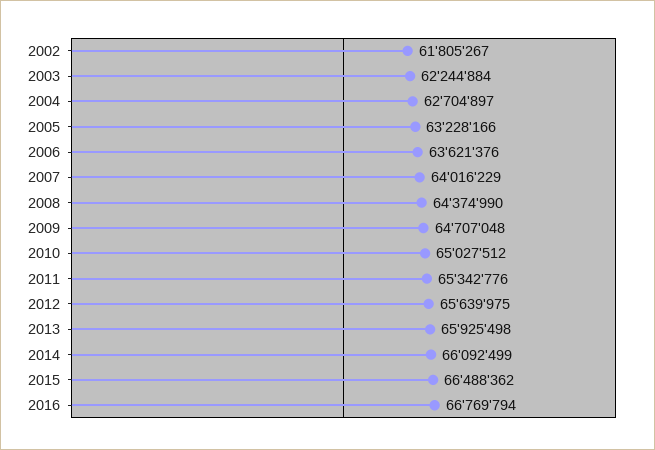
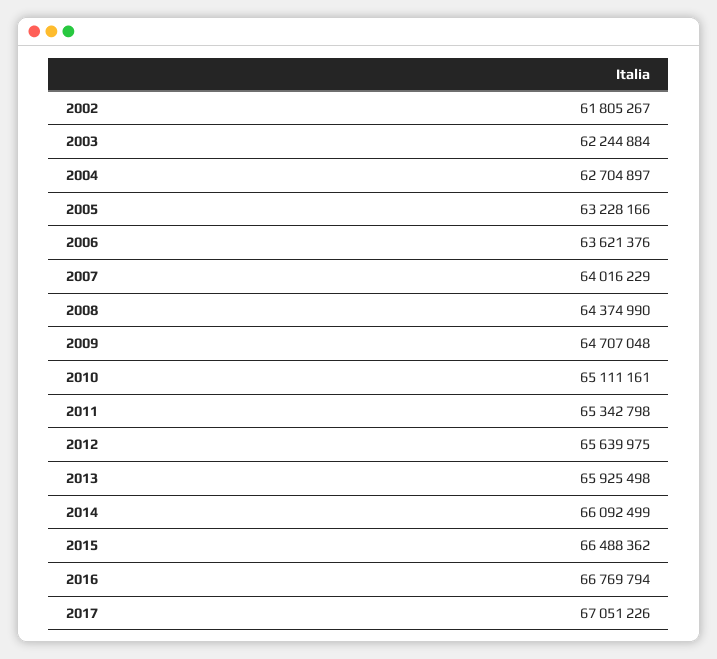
2010: 65027512 -> 65111161
2011: 65342776 -> 65342798
2017: none -> 67051226

